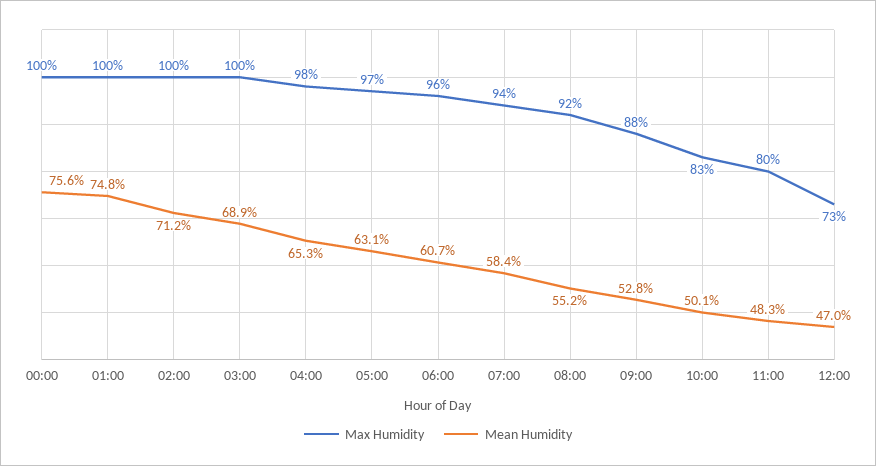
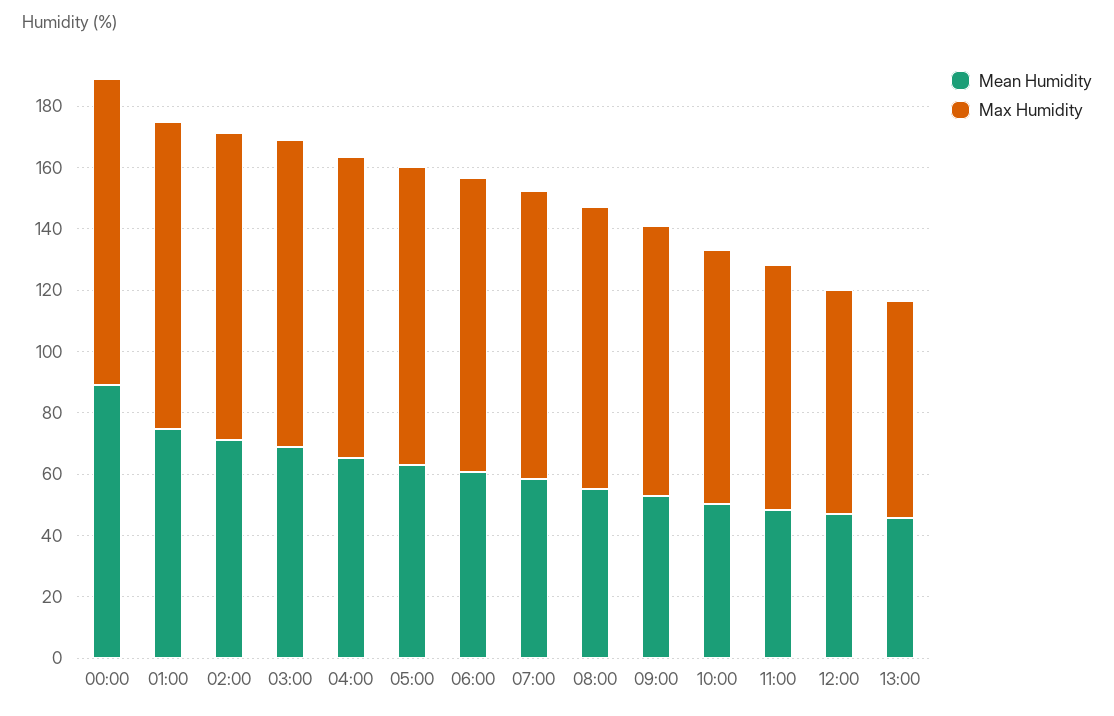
Mean Humidity, 00:00: 75.6 -> 90
Mean Humidity, 13:00: none -> 45
Max Humidity, 13:00: none -> 70

